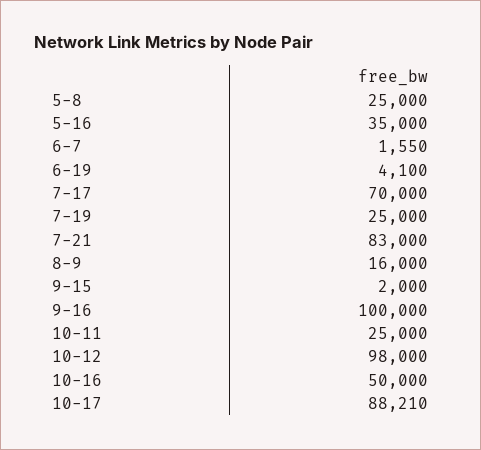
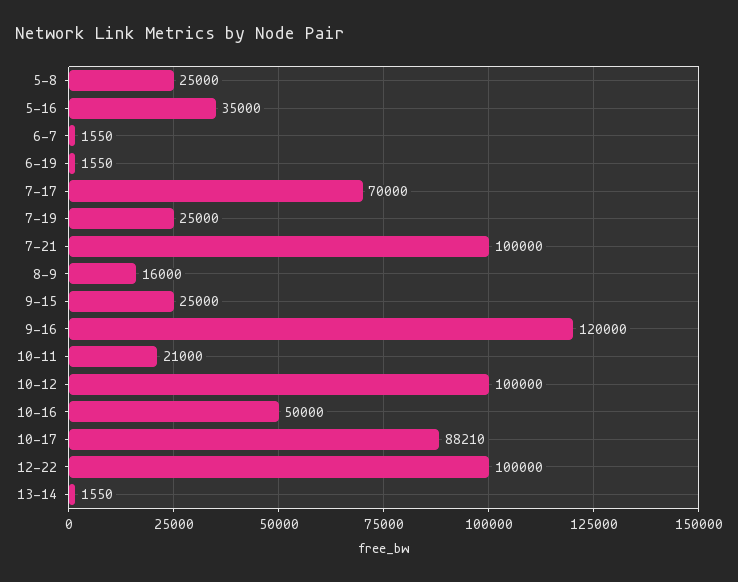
6-19: 4100 -> 1550
7-21: 83000 -> 100000
9-15: 2000 -> 25000
9-16: 100000 -> 120000
10-11: 25000 -> 21000
10-12: 98000 -> 100000
12-22: none -> 100000
13-14: none -> 1550

